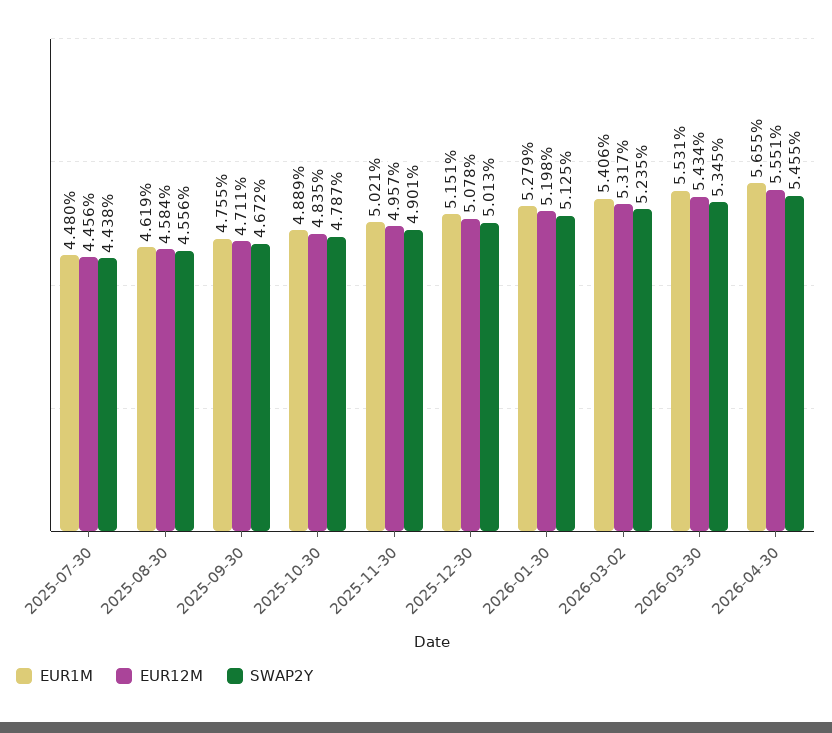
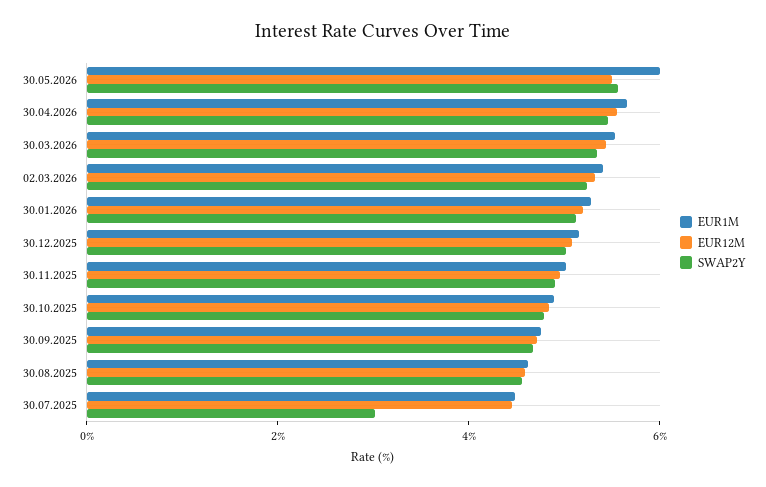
SWAP2Y, 2025-07-30: 4.438 -> 3
EUR1M, 30.05.2026: none -> 6
EUR12M, 30.05.2026: none -> 5.5
SWAP2Y, 30.05.2026: none -> 5.5

